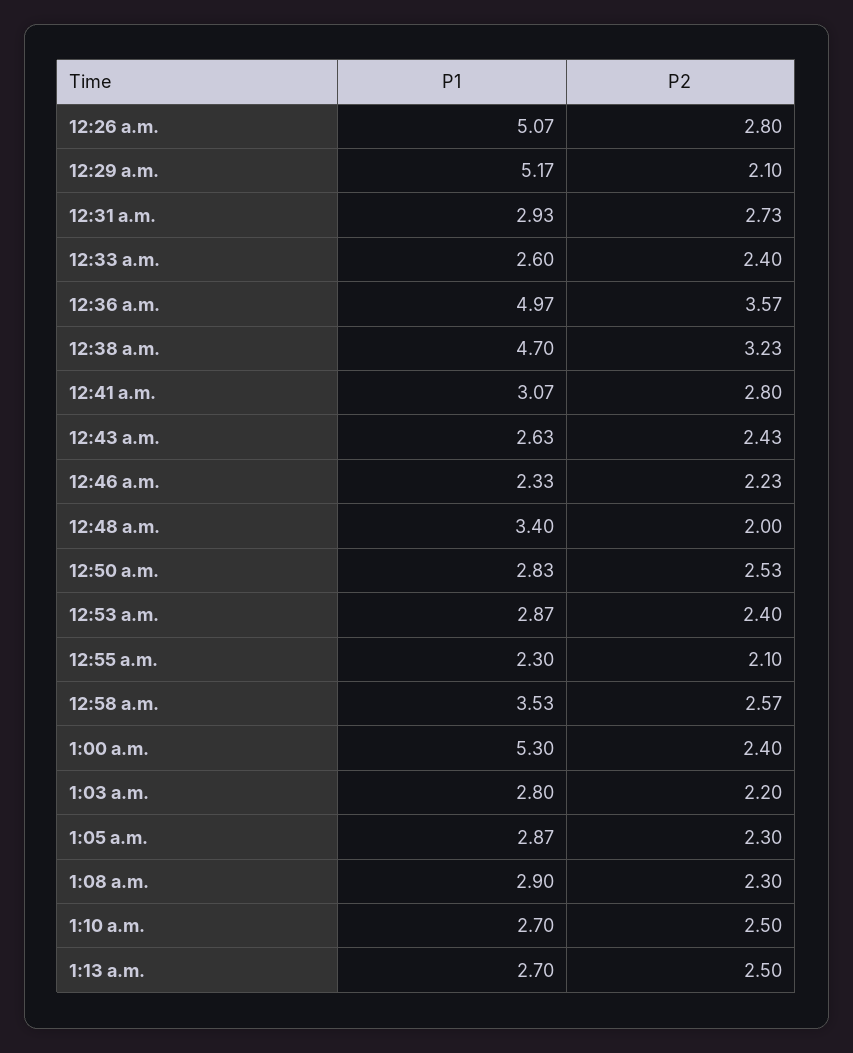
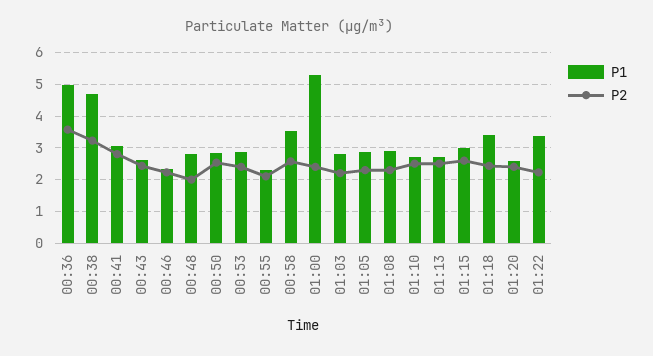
P1, 12:26 a.m.: 5.07 -> none
P2, 12:26 a.m.: 2.8 -> none
P1, 12:29 a.m.: 5.17 -> none
P2, 12:29 a.m.: 2.1 -> none
P1, 12:31 a.m.: 2.93 -> none
P2, 12:31 a.m.: 2.73 -> none
P1, 12:33 a.m.: 2.6 -> none
P2, 12:33 a.m.: 2.4 -> none
P1, 12:48 a.m.: 3.4 -> 2.8
P1, 01:15: none -> 3
P2, 01:15: none -> 2.6
P1, 01:18: none -> 3.4
P2, 01:18: none -> 2.4
P1, 01:20: none -> 2.6
P2, 01:20: none -> 2.4
P1, 01:22: none -> 3.4
P2, 01:22: none -> 2.2

